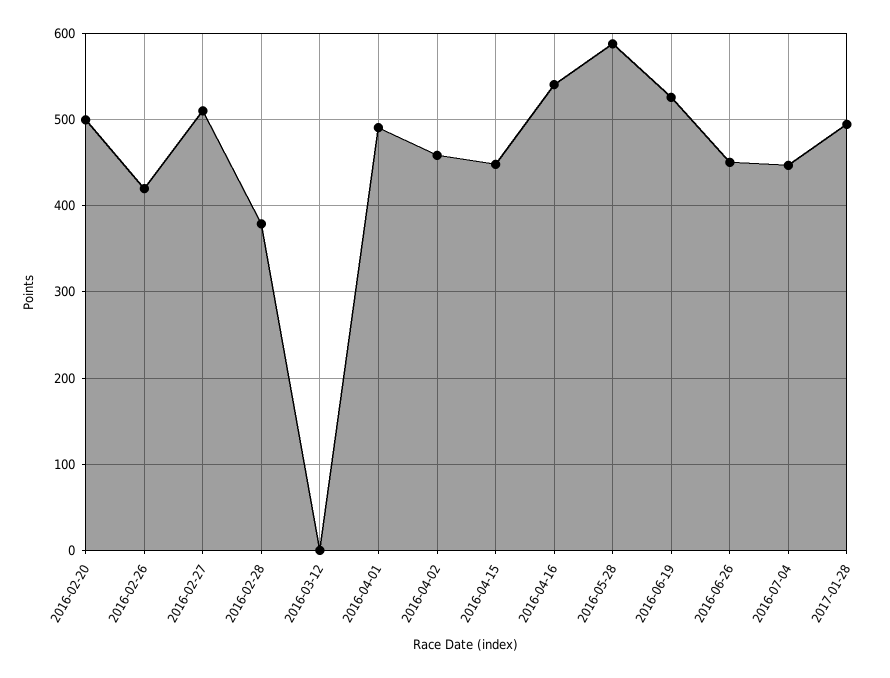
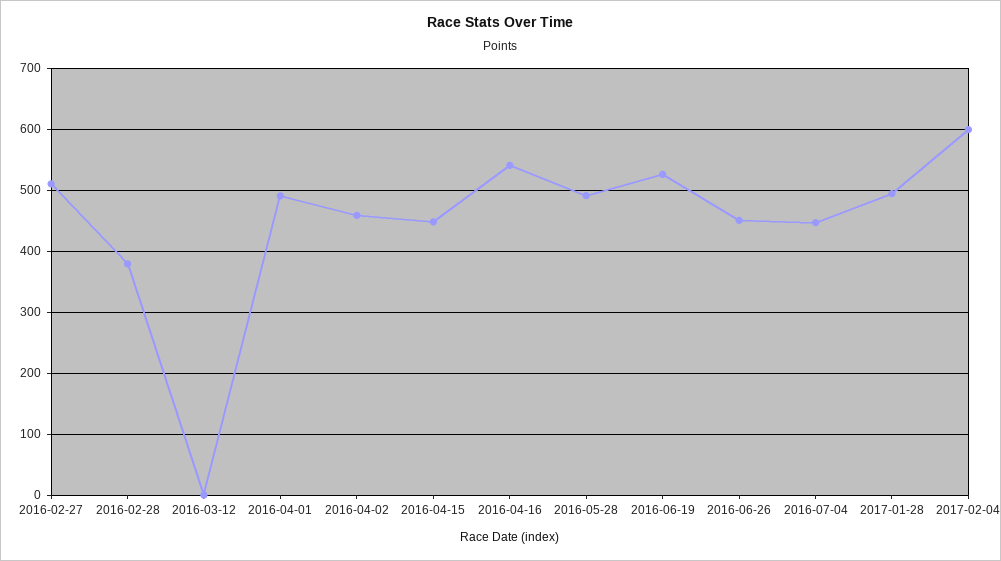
2016-02-20: 500 -> none
2016-02-26: 420 -> none
2016-05-28: 590 -> 490
2017-02-04: none -> 600

